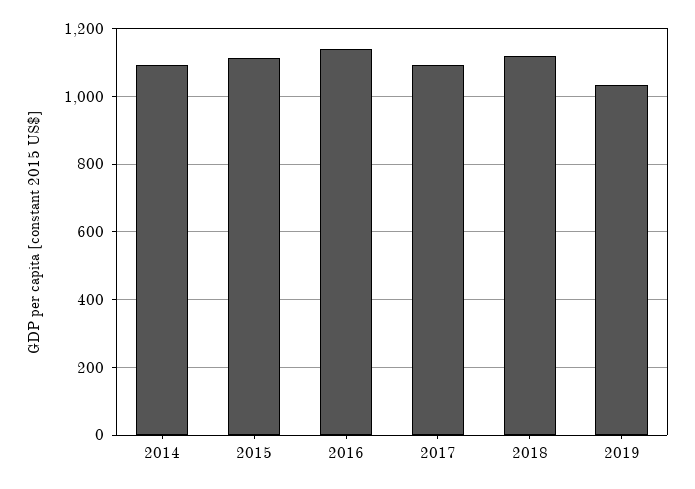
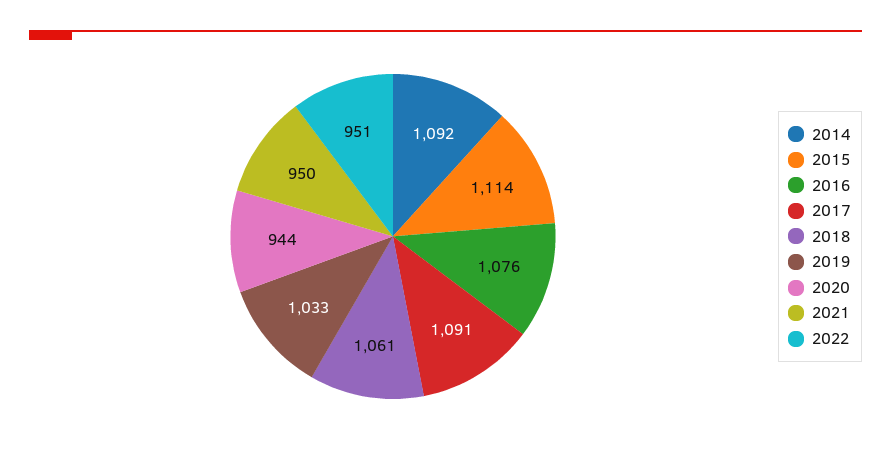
2016: 1140 -> 1076
2018: 1120 -> 1061
2020: none -> 944
2021: none -> 950
2022: none -> 951

